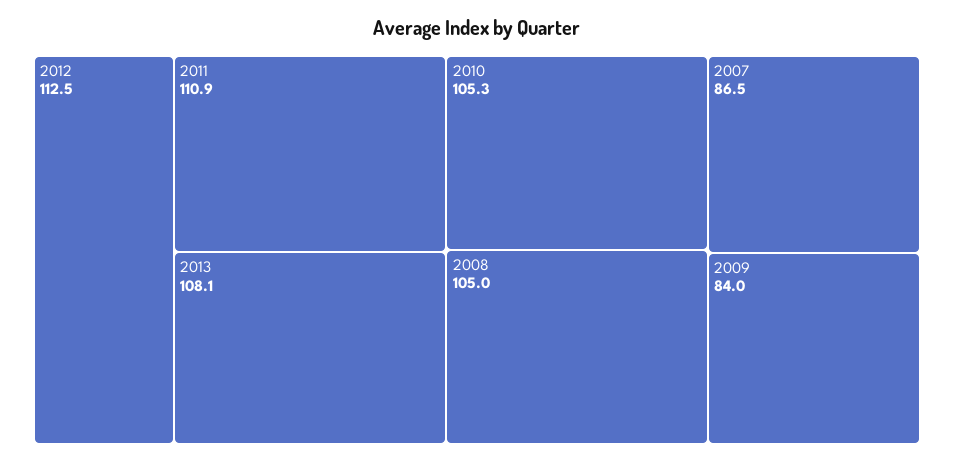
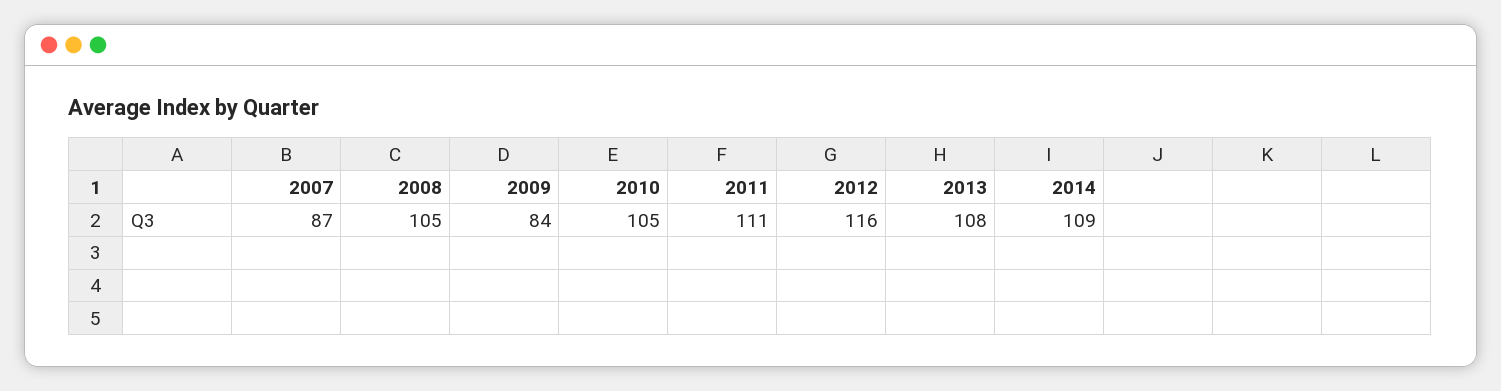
2012: 112.5 -> 116
2014: none -> 109

